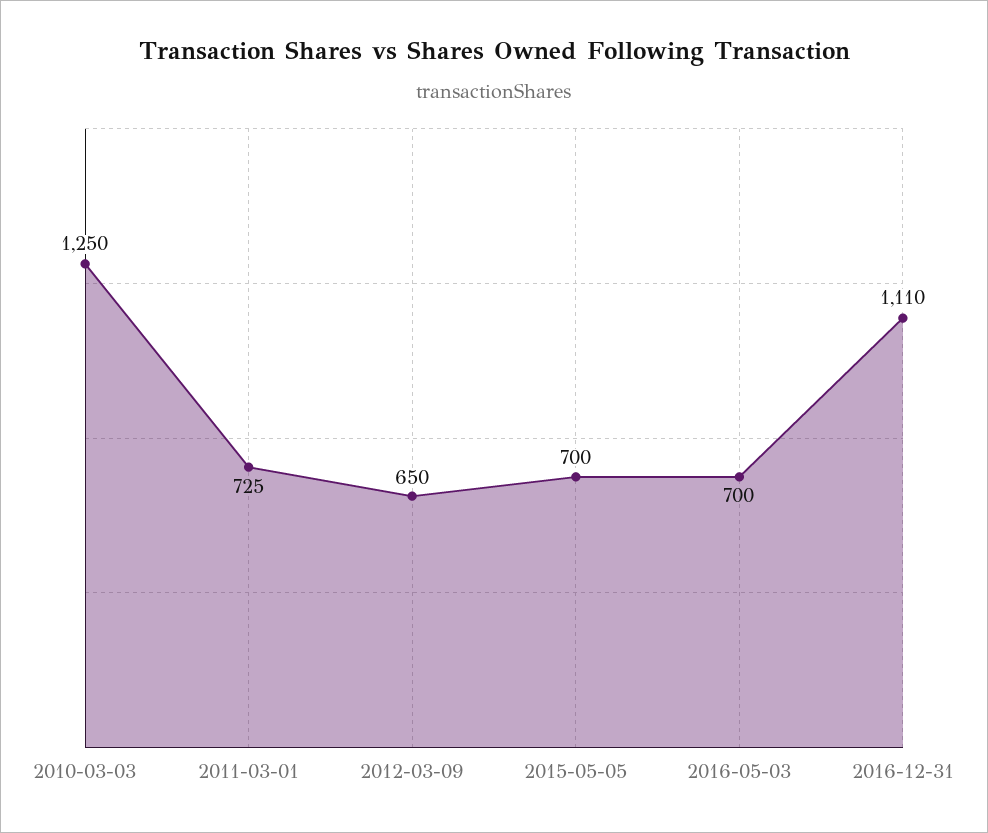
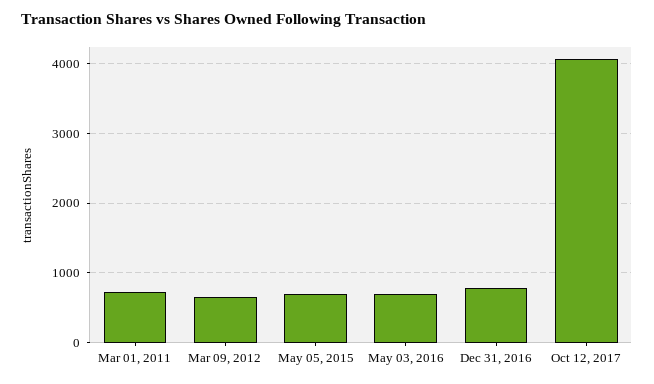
2010-03-03: 1250 -> none
2016-12-31: 1110 -> 800
Oct 12, 2017: none -> 4100

